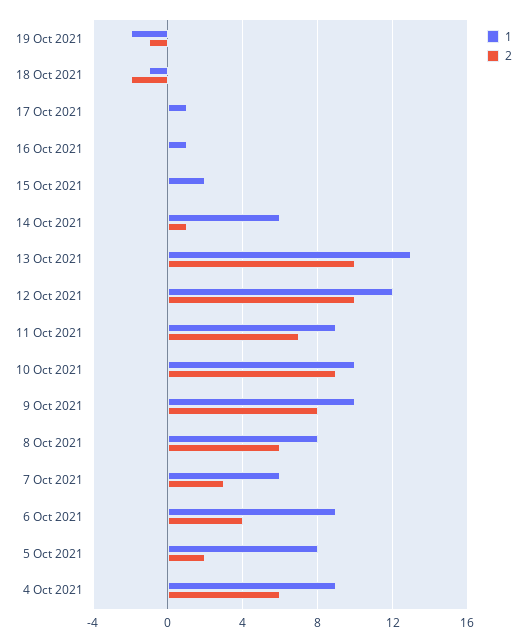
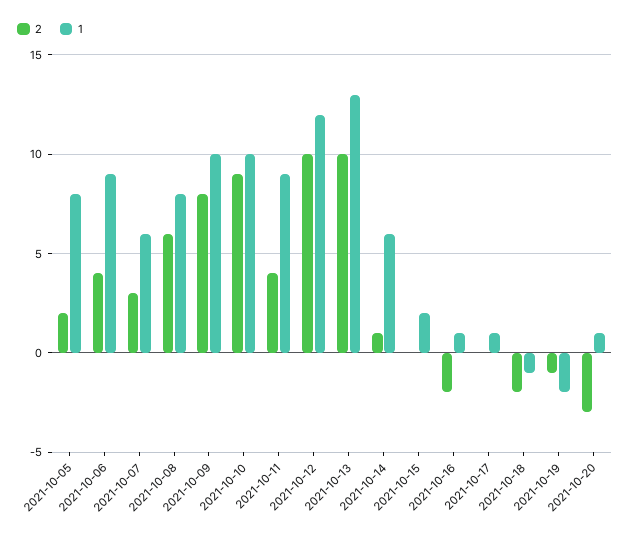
2, 16 Oct 2021: 0 -> -2
2, 11 Oct 2021: 7 -> 4
1, 4 Oct 2021: 9 -> none
2, 4 Oct 2021: 6 -> none
2, 2021-10-20: none -> -3
1, 2021-10-20: none -> 1

